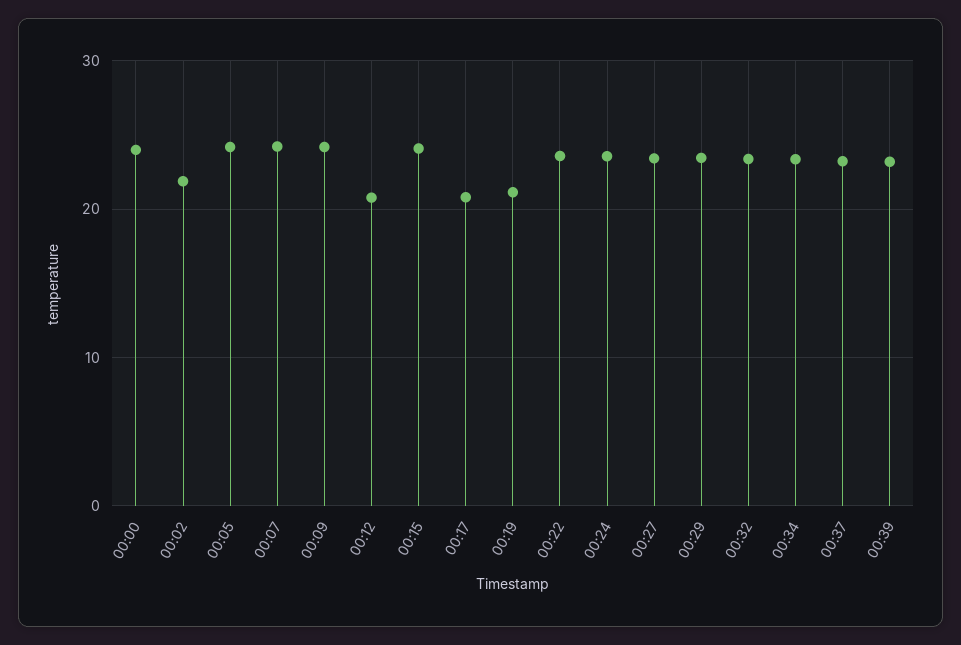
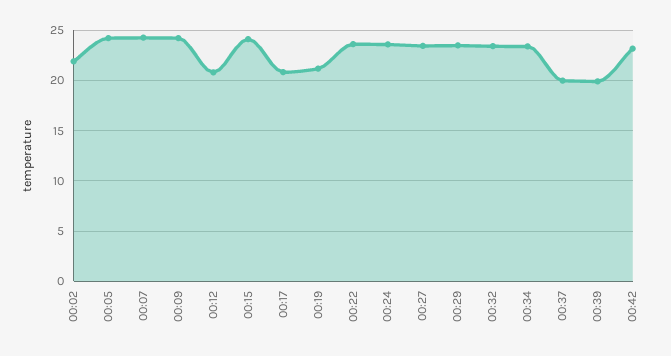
00:00: 24 -> none
00:37: 23 -> 20
00:39: 23 -> 20
00:42: none -> 23

